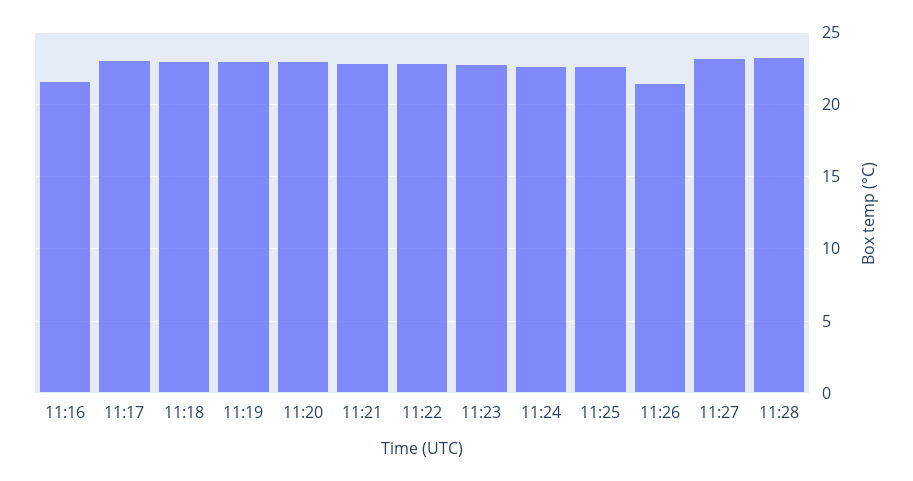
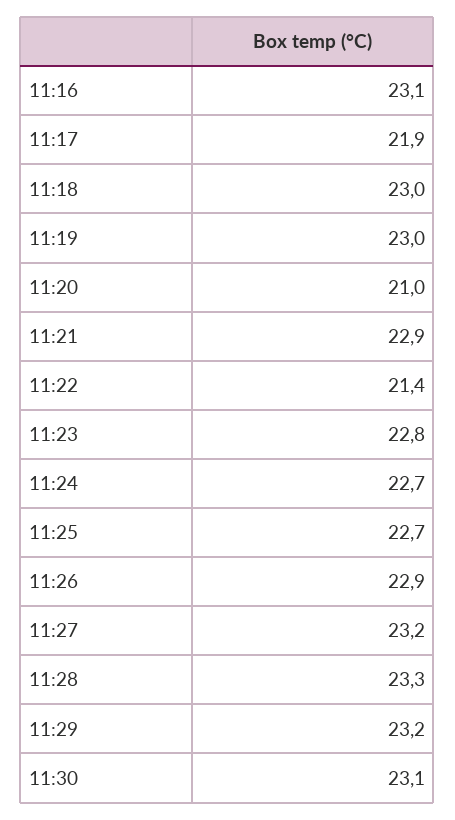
11:16: 21.5 -> 23.1
11:17: 23 -> 21.9
11:20: 23 -> 21
11:22: 23 -> 21.4
11:26: 21.5 -> 22.9
11:29: none -> 23.2
11:30: none -> 23.1

